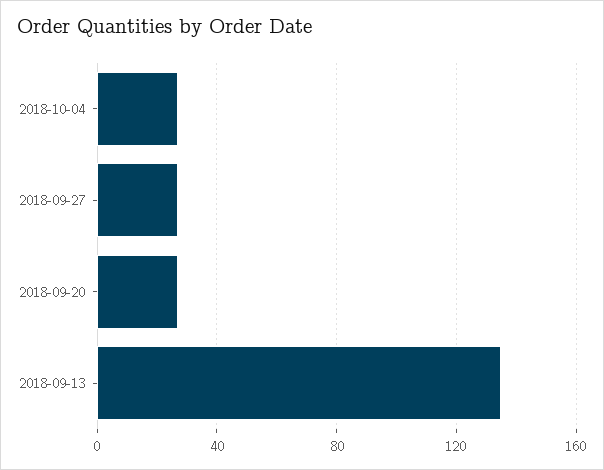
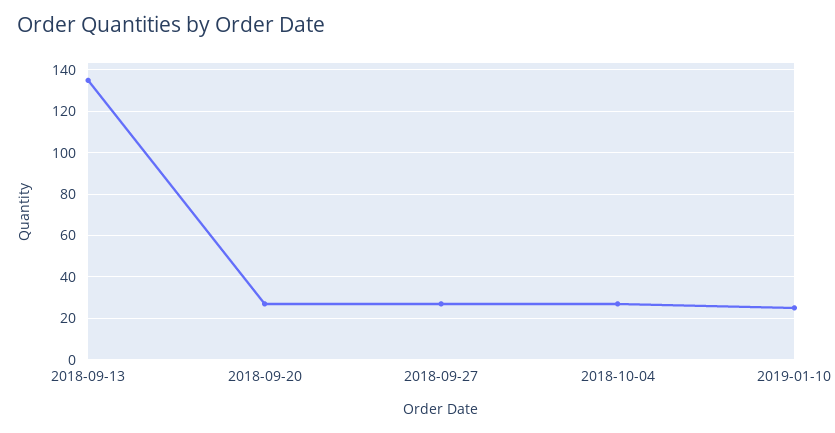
2019-01-10: none -> 25

